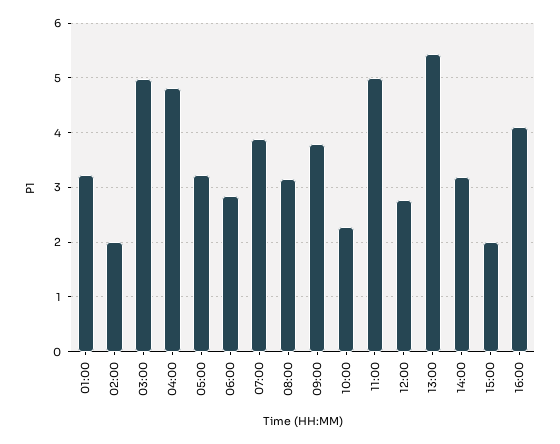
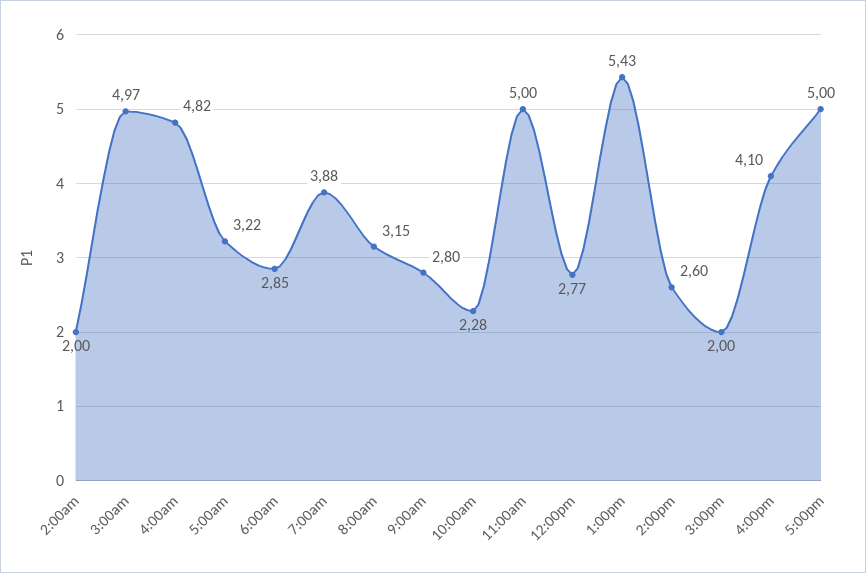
01:00: 3.2 -> none
09:00: 3.8 -> 2.8
14:00: 3.2 -> 2.6
5:00pm: none -> 5

